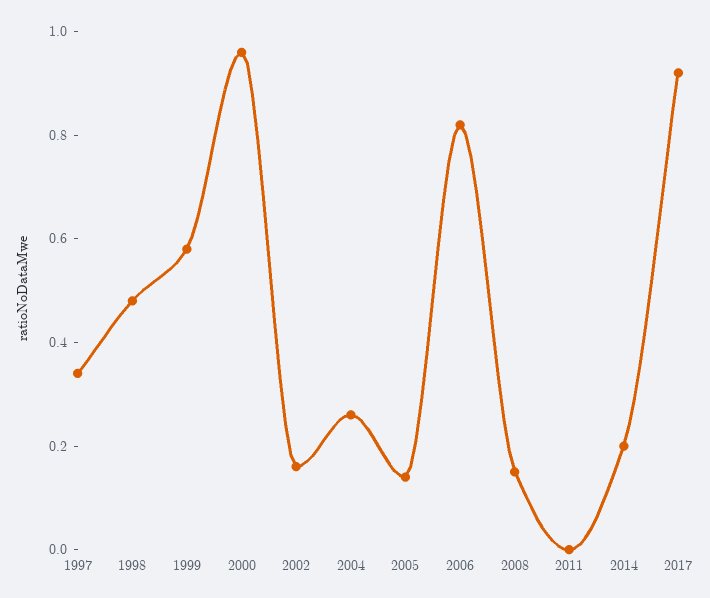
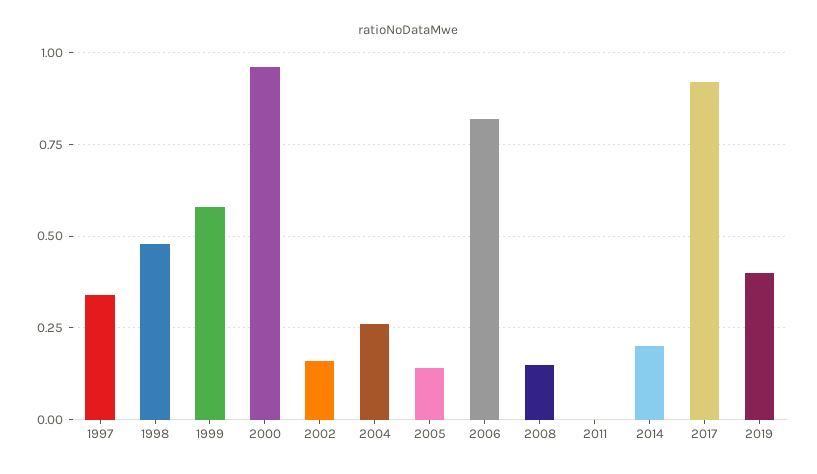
2019: none -> 0.4

